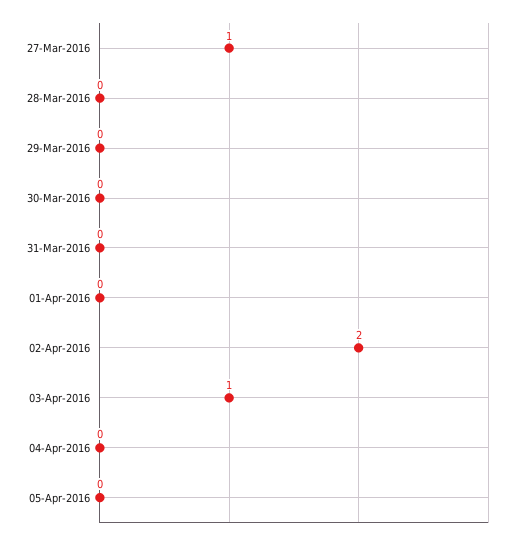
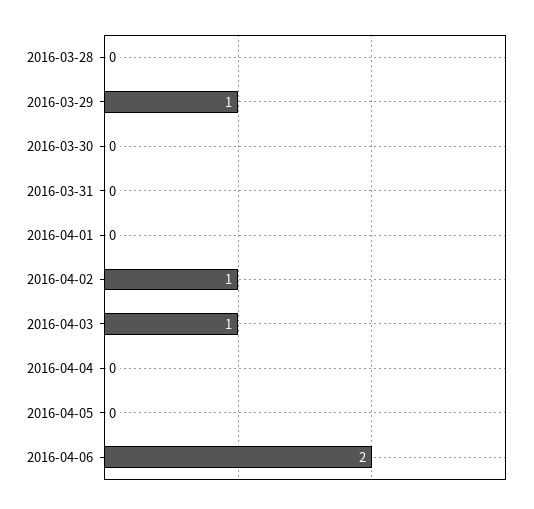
27-Mar-2016: 1 -> none
29-Mar-2016: 0 -> 1
02-Apr-2016: 2 -> 1
2016-04-06: none -> 2

